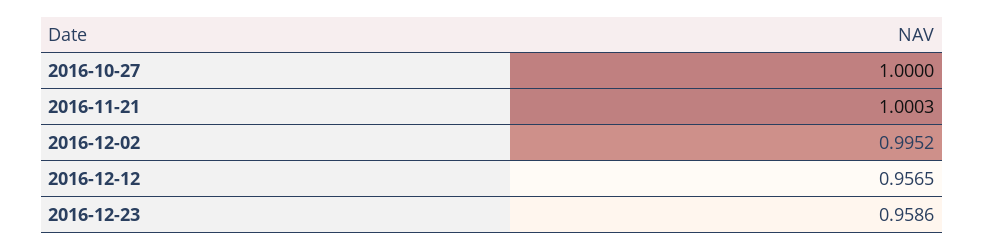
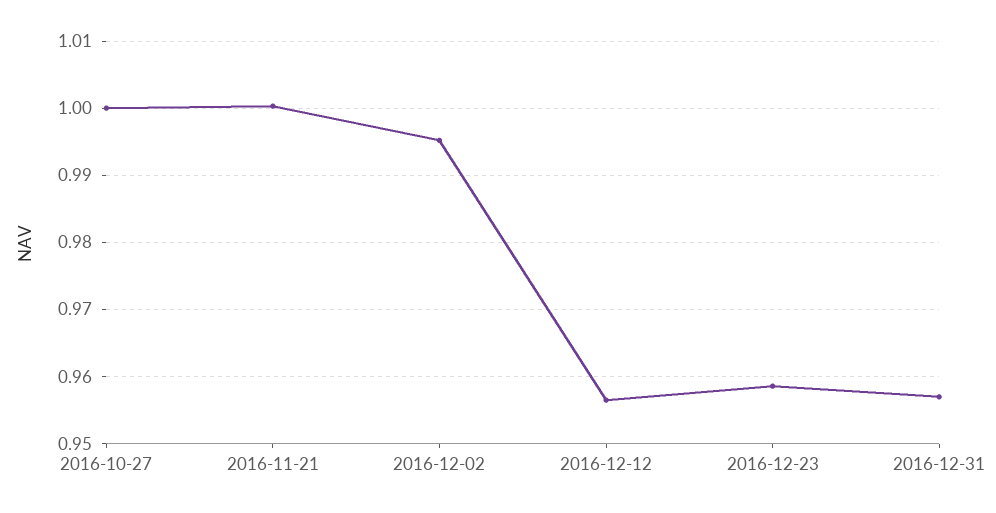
2016-12-31: none -> 0.957

